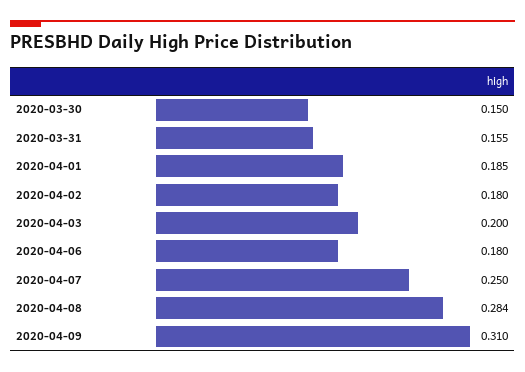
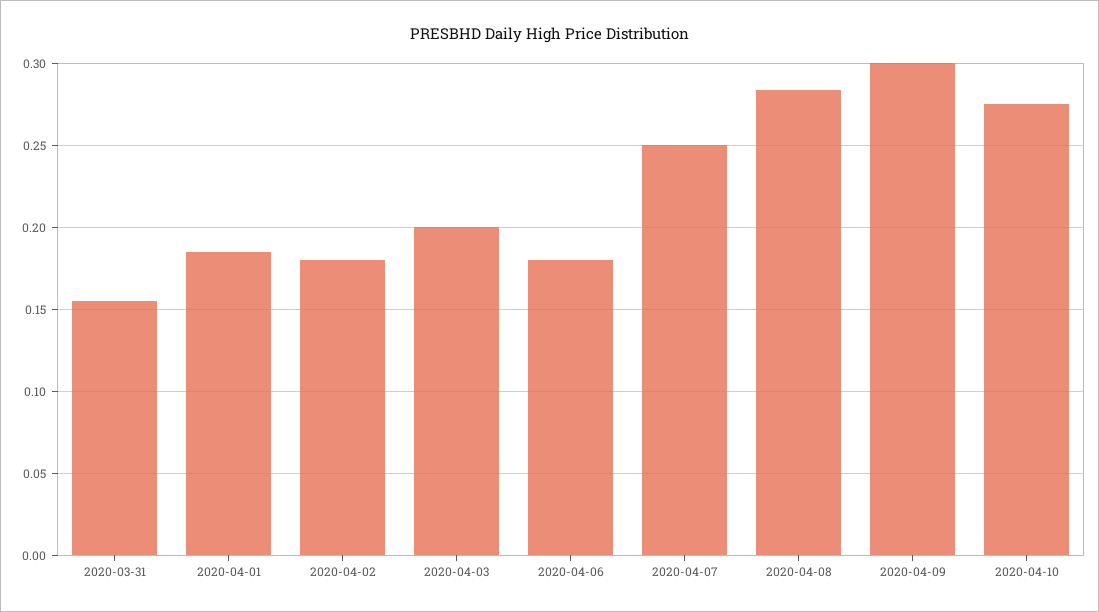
2020-03-30: 0.15 -> none
2020-04-09: 0.31 -> 0.3
2020-04-10: none -> 0.275

